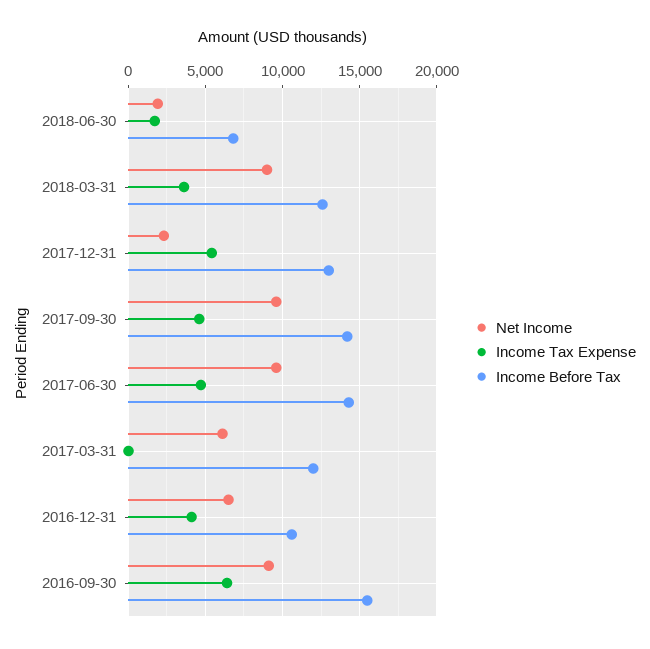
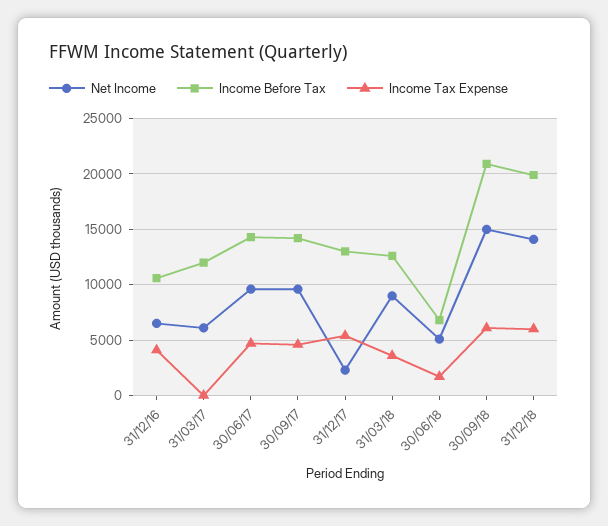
Net Income, 2018-06-30: 2000 -> 5000
Net Income, 2016-09-30: 9000 -> none
Income Tax Expense, 2016-09-30: 6500 -> none
Income Before Tax, 2016-09-30: 15500 -> none
Net Income, 30/09/18: none -> 15000
Income Before Tax, 30/09/18: none -> 21000
Income Tax Expense, 30/09/18: none -> 6000
Net Income, 31/12/18: none -> 14000
Income Before Tax, 31/12/18: none -> 20000
Income Tax Expense, 31/12/18: none -> 6000

